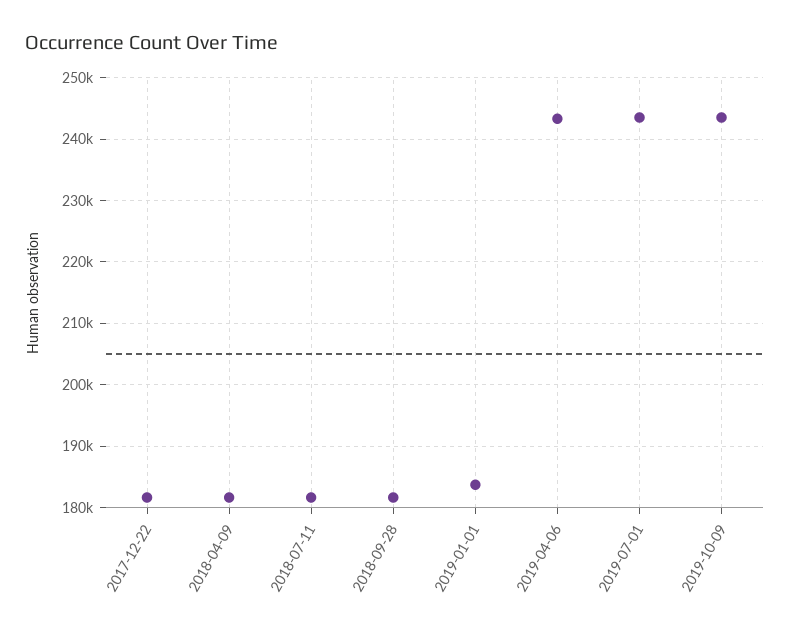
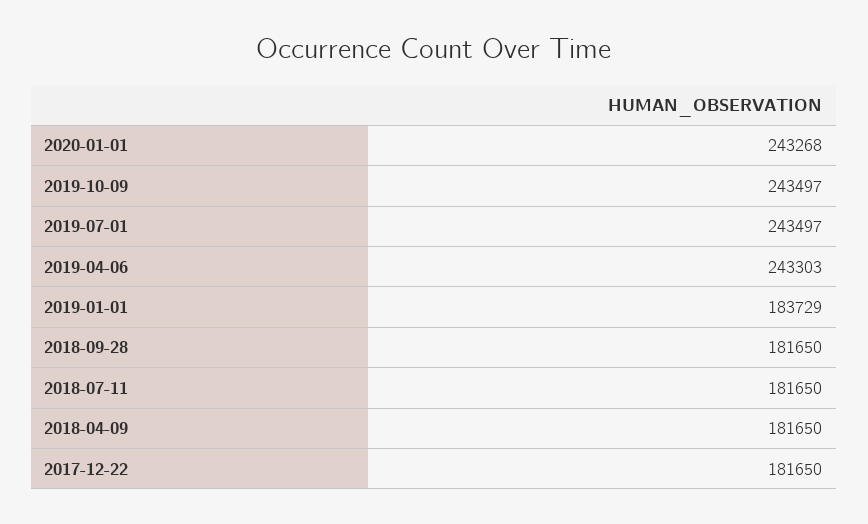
2020-01-01: none -> 243268

